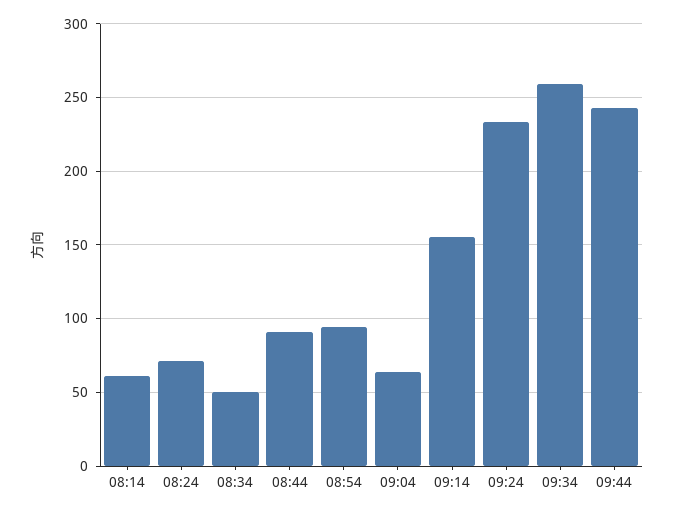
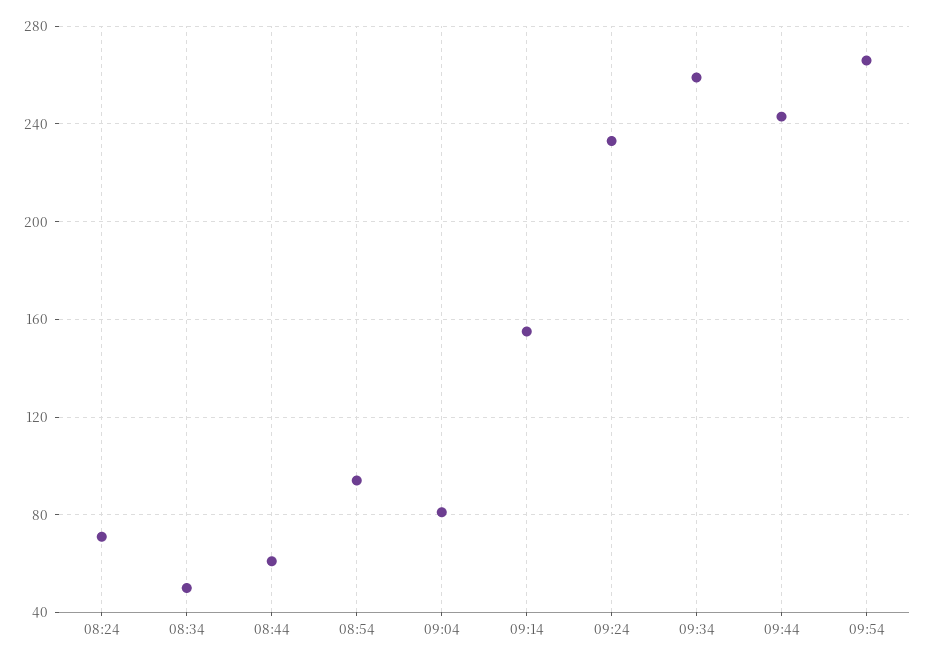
08:14: 60 -> none
08:44: 90 -> 60
09:04: 65 -> 80
09:54: none -> 265

